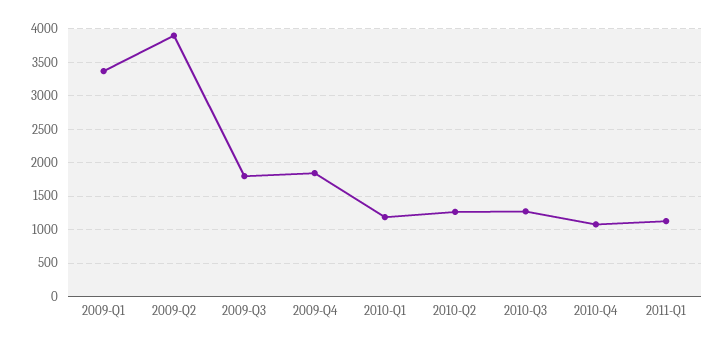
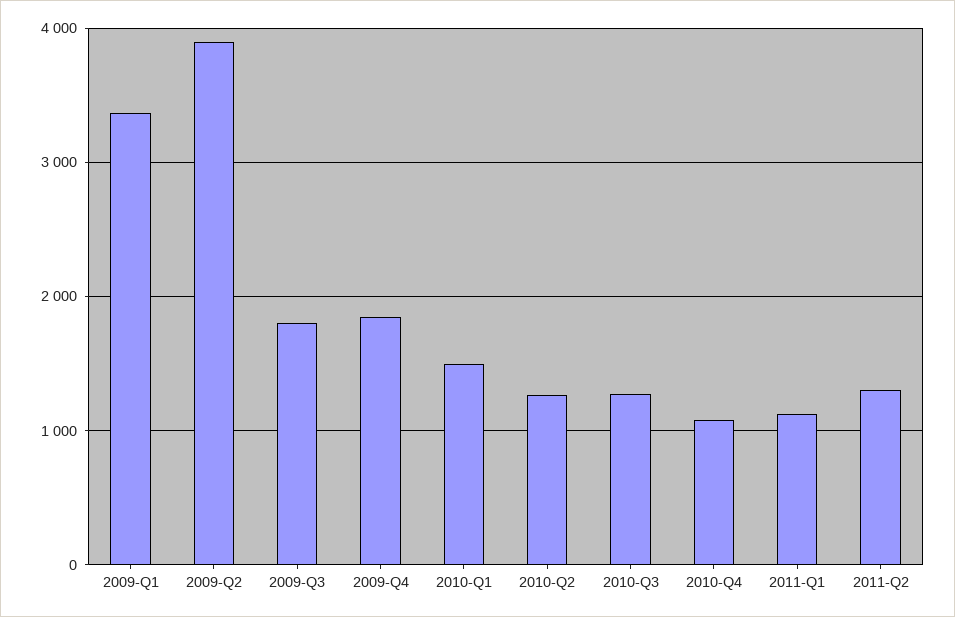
2010-Q1: 1200 -> 1500
2011-Q2: none -> 1300

